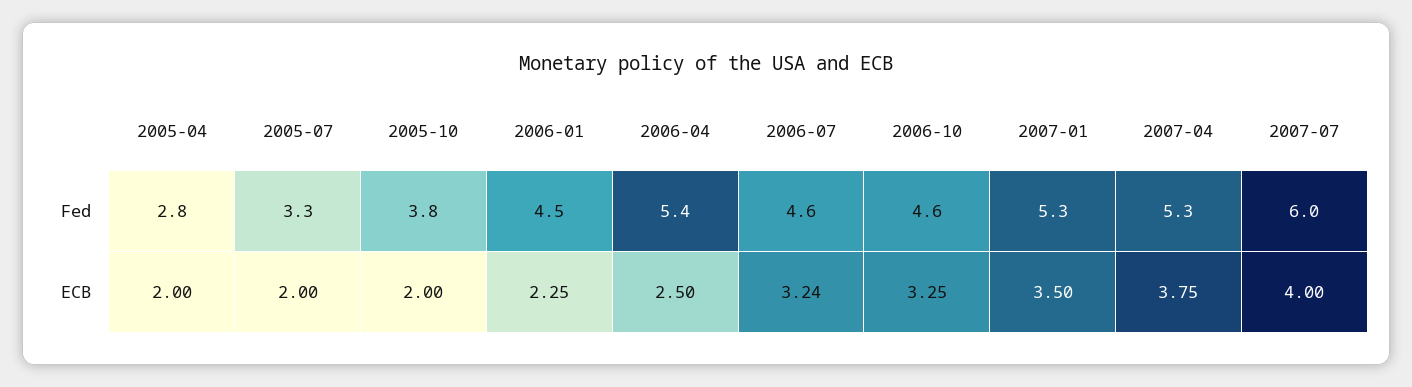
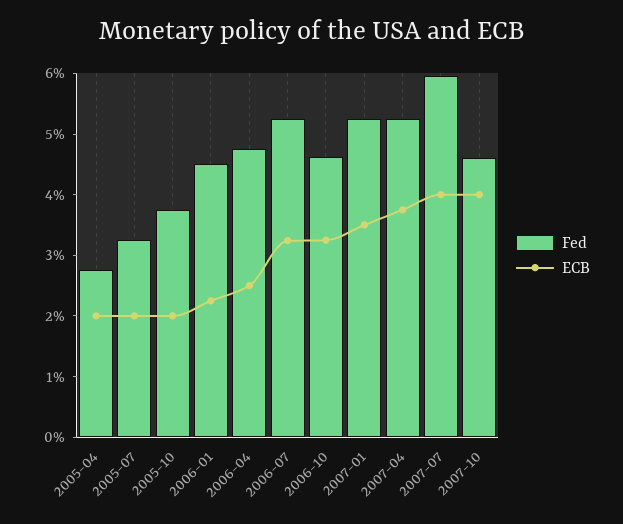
Fed, 2006-04: 5.4 -> 4.8
Fed, 2006-07: 4.6 -> 5.2
Fed, 2007-10: none -> 4.6
ECB, 2007-10: none -> 4

